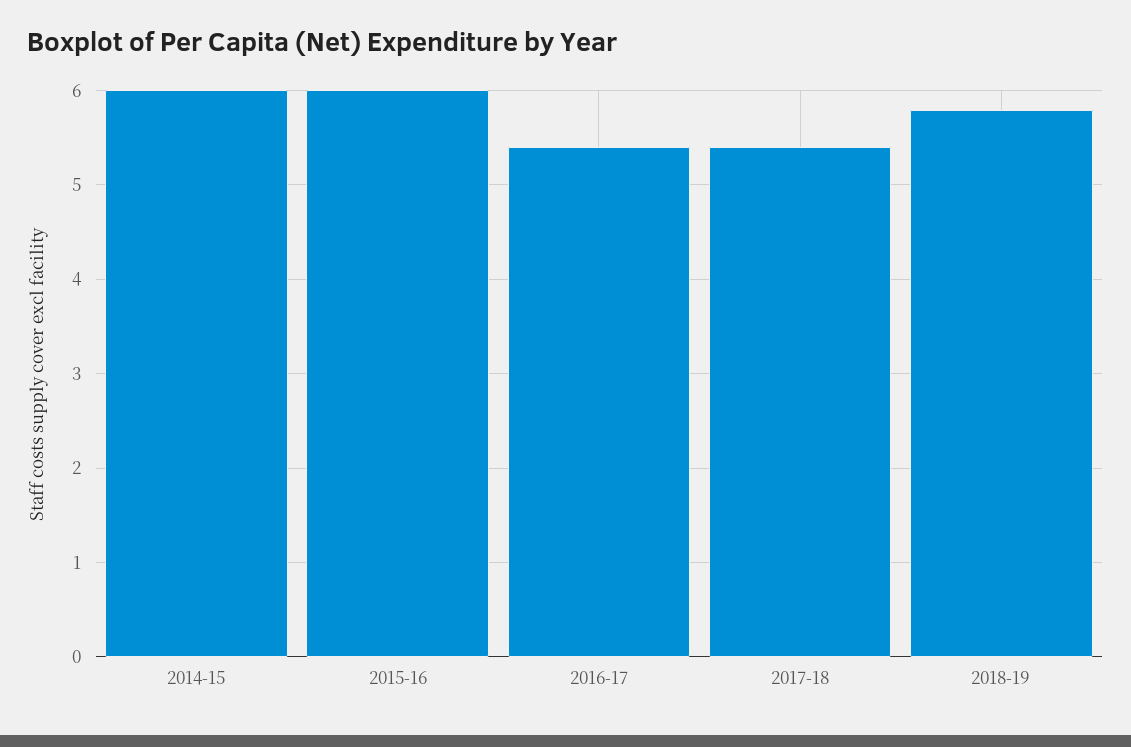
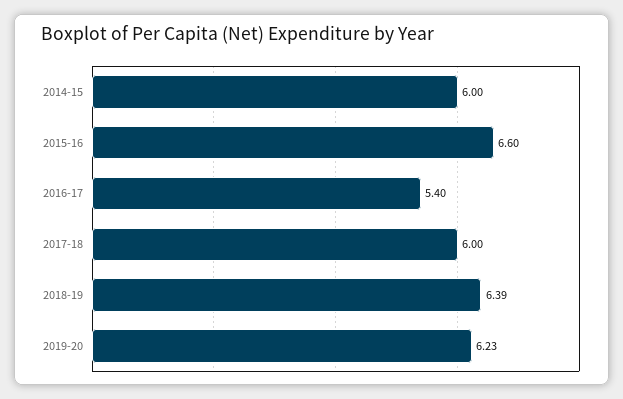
2015-16: 6 -> 6.6
2017-18: 5.4 -> 6
2018-19: 5.8 -> 6.39
2019-20: none -> 6.23

